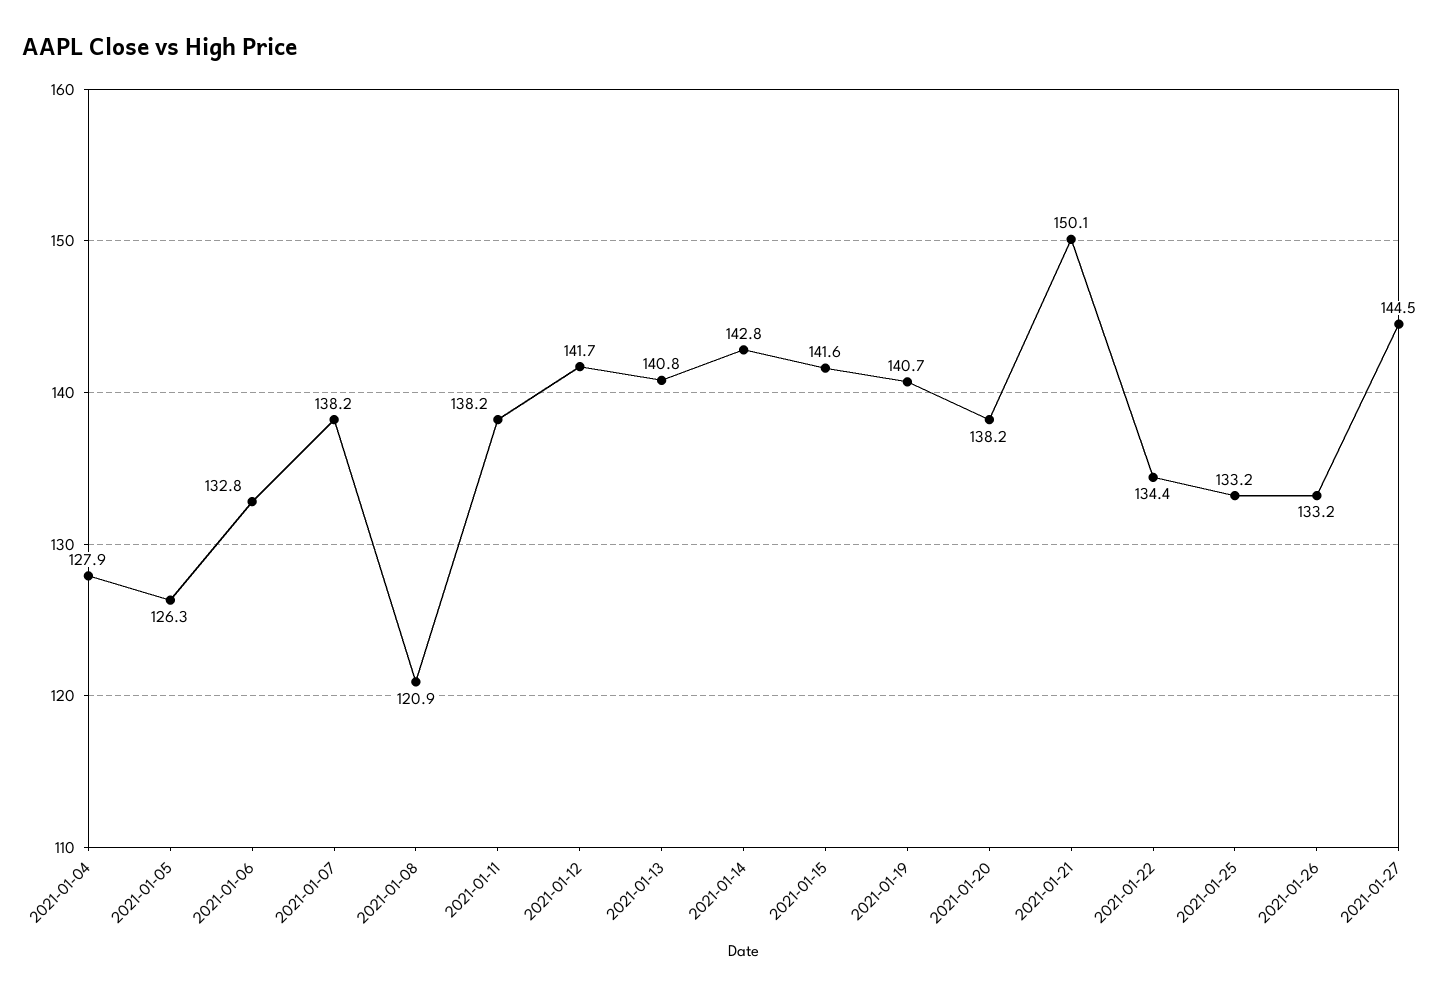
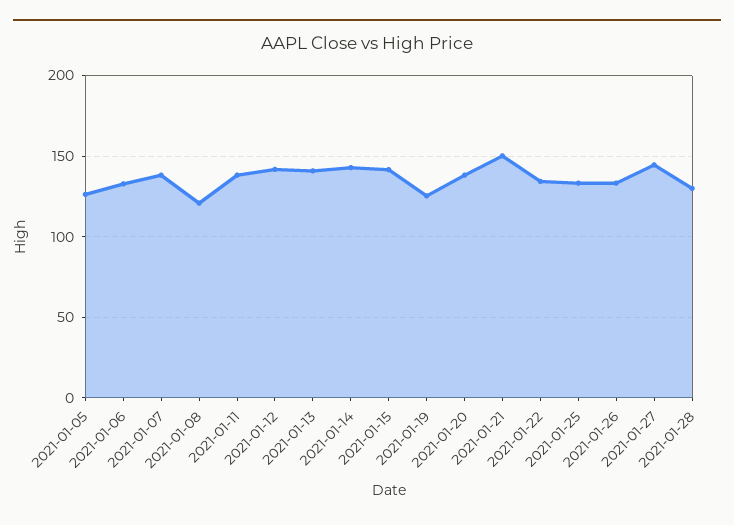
2021-01-04: 127.9 -> none
2021-01-19: 140.7 -> 125
2021-01-28: none -> 130

